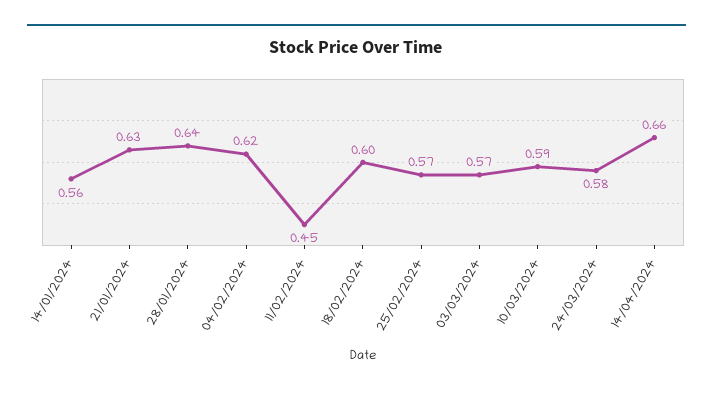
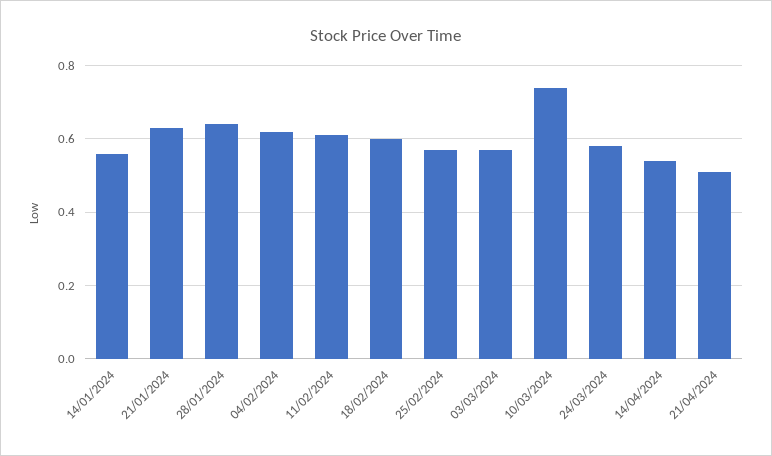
11/02/2024: 0.45 -> 0.6
10/03/2024: 0.59 -> 0.75
14/04/2024: 0.66 -> 0.55
21/04/2024: none -> 0.5

